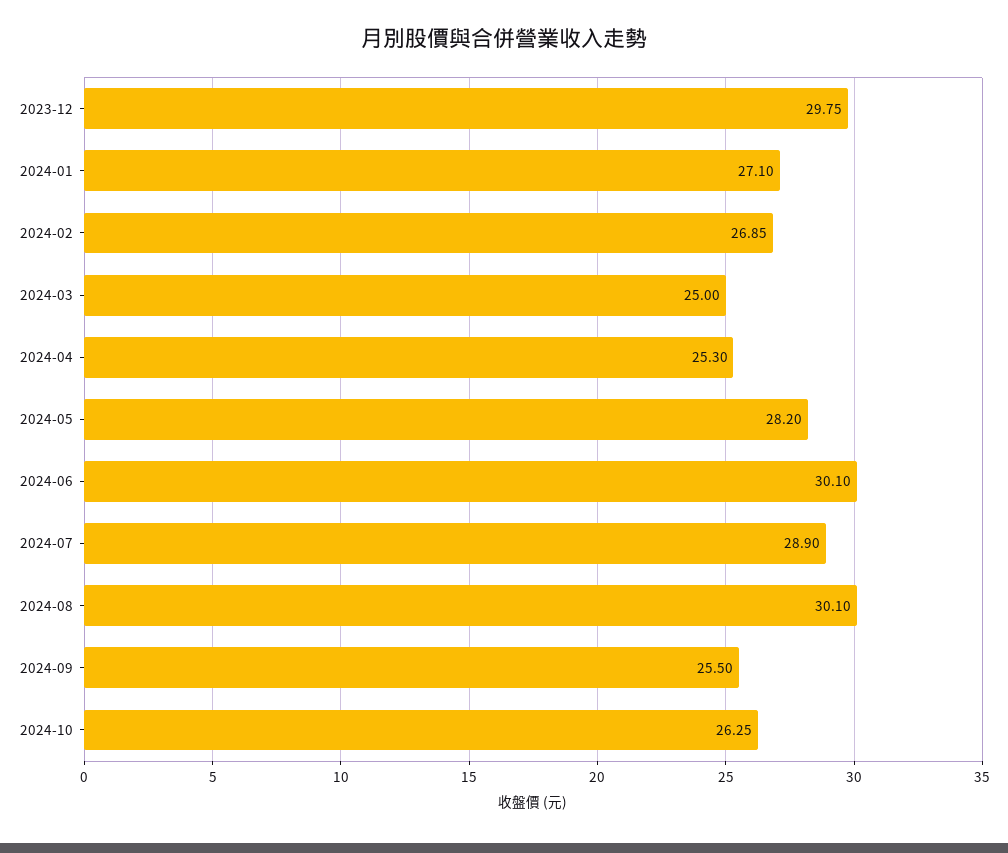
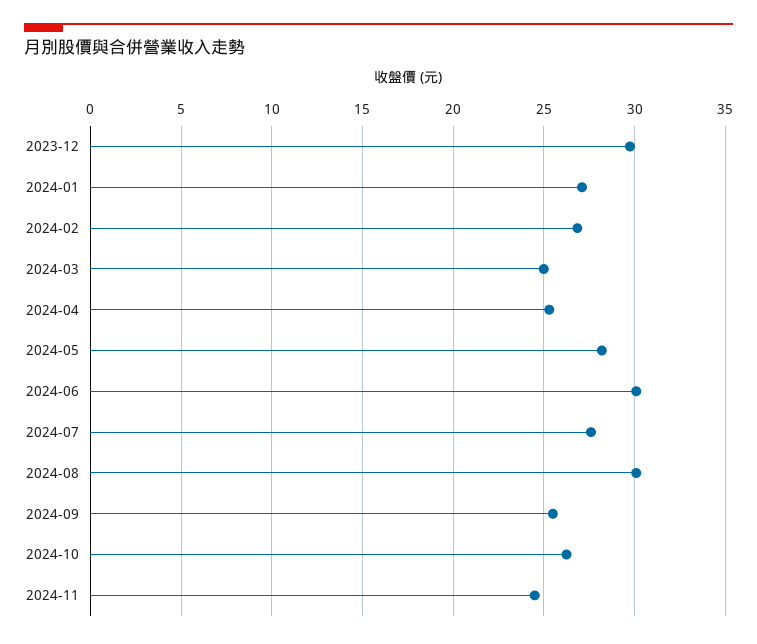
2024-07: 28.9 -> 27.5
2024-11: none -> 24.5

